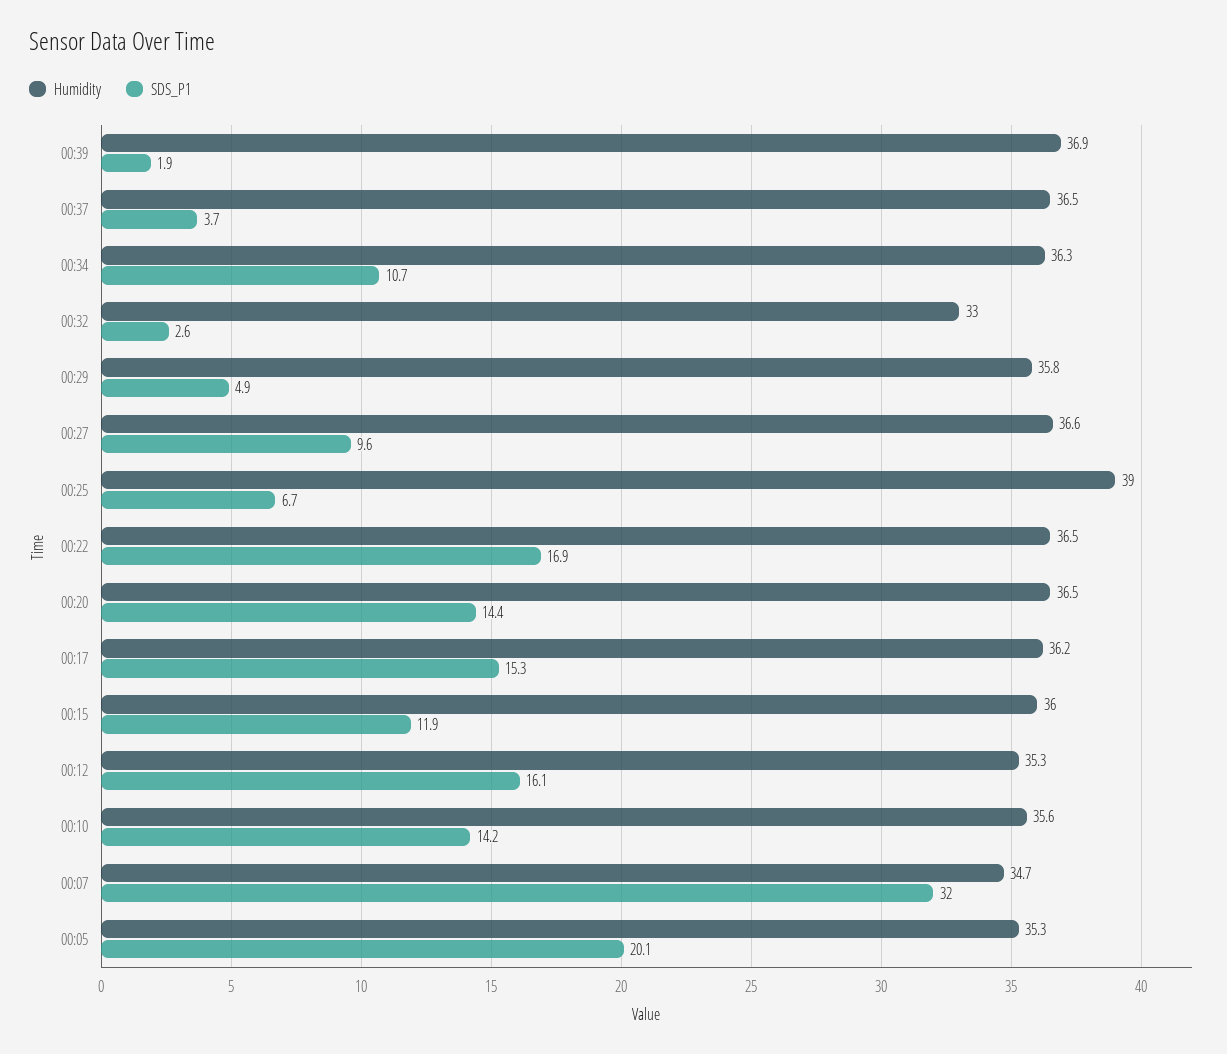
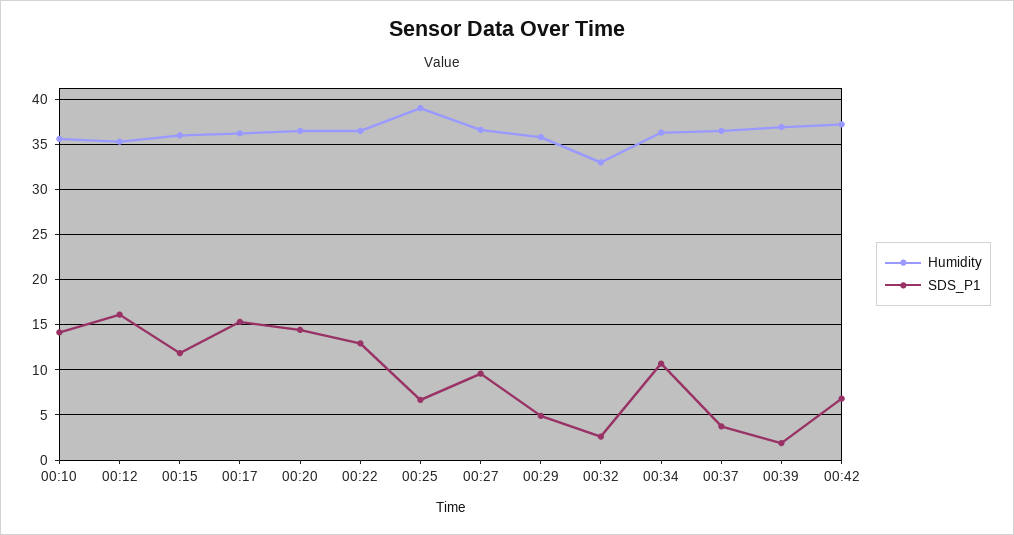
SDS_P1, 00:22: 16.9 -> 13
Humidity, 00:07: 34.7 -> none
SDS_P1, 00:07: 32 -> none
Humidity, 00:05: 35.3 -> none
SDS_P1, 00:05: 20.1 -> none
Humidity, 00:42: none -> 37
SDS_P1, 00:42: none -> 7

